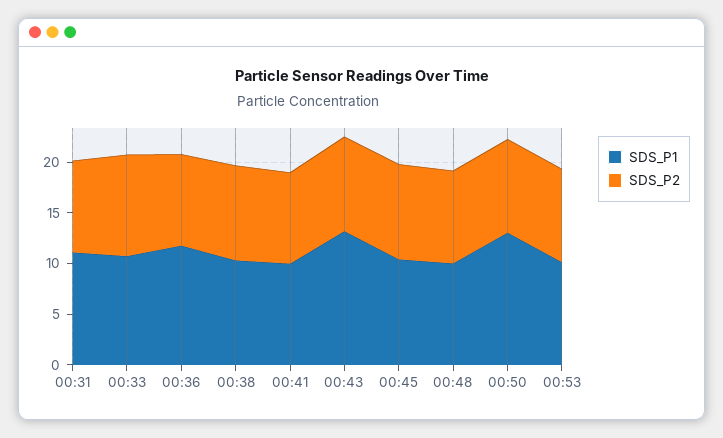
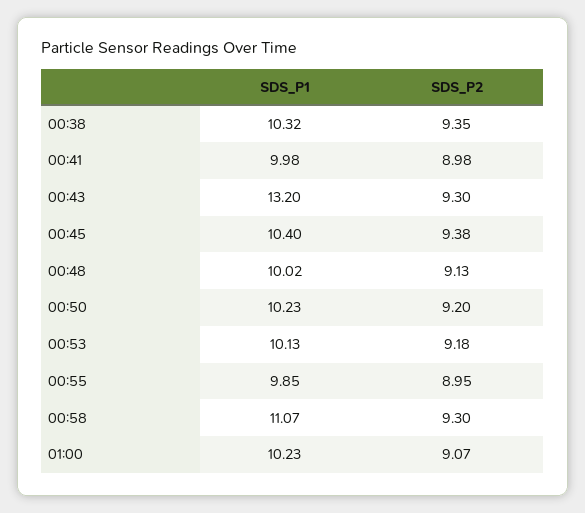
SDS_P1, 00:31: 11 -> none
SDS_P2, 00:31: 9 -> none
SDS_P1, 00:33: 11 -> none
SDS_P2, 00:33: 10 -> none
SDS_P1, 00:36: 12 -> none
SDS_P2, 00:36: 9 -> none
SDS_P1, 00:50: 13 -> 10.23
SDS_P1, 00:55: none -> 9.85
SDS_P2, 00:55: none -> 8.95
SDS_P1, 00:58: none -> 11.07
SDS_P2, 00:58: none -> 9.3
SDS_P1, 01:00: none -> 10.23
SDS_P2, 01:00: none -> 9.07

